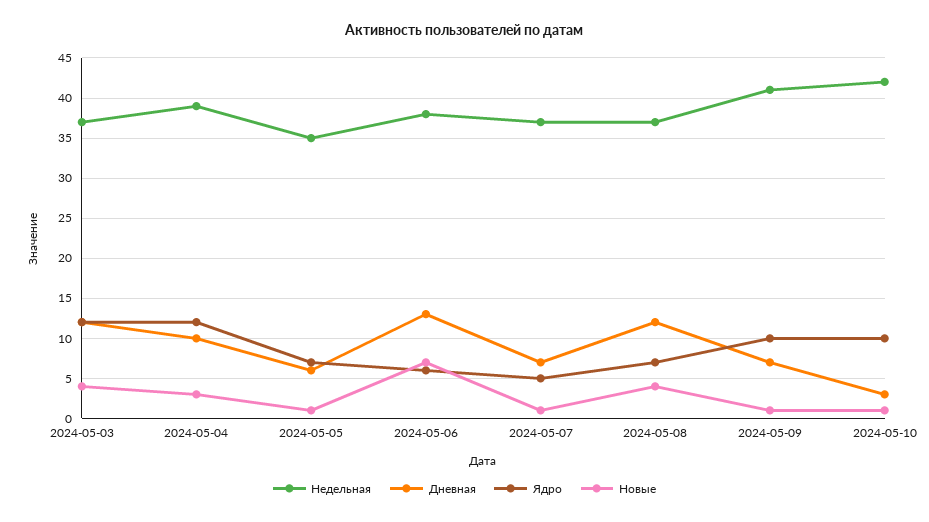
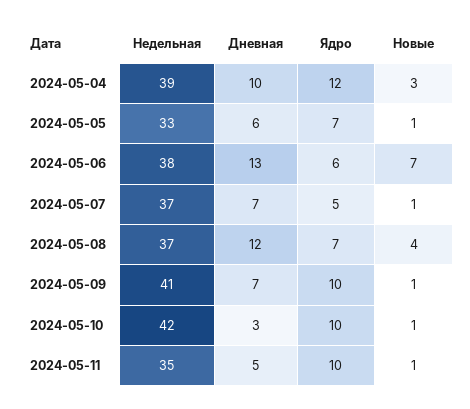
Недельная, 2024-05-03: 37 -> none
Дневная, 2024-05-03: 12 -> none
Ядро, 2024-05-03: 12 -> none
Новые, 2024-05-03: 4 -> none
Недельная, 2024-05-05: 35 -> 33
Недельная, 2024-05-11: none -> 35
Дневная, 2024-05-11: none -> 5
Ядро, 2024-05-11: none -> 10
Новые, 2024-05-11: none -> 1

